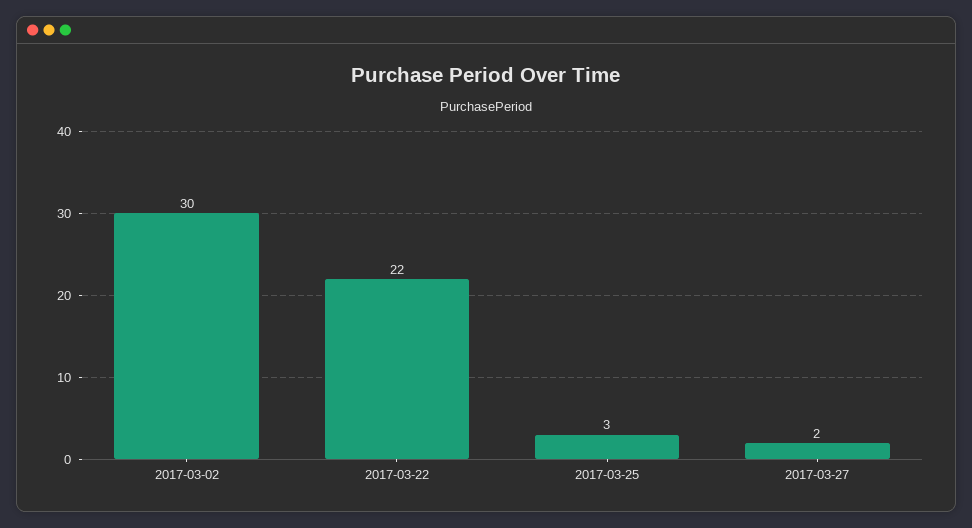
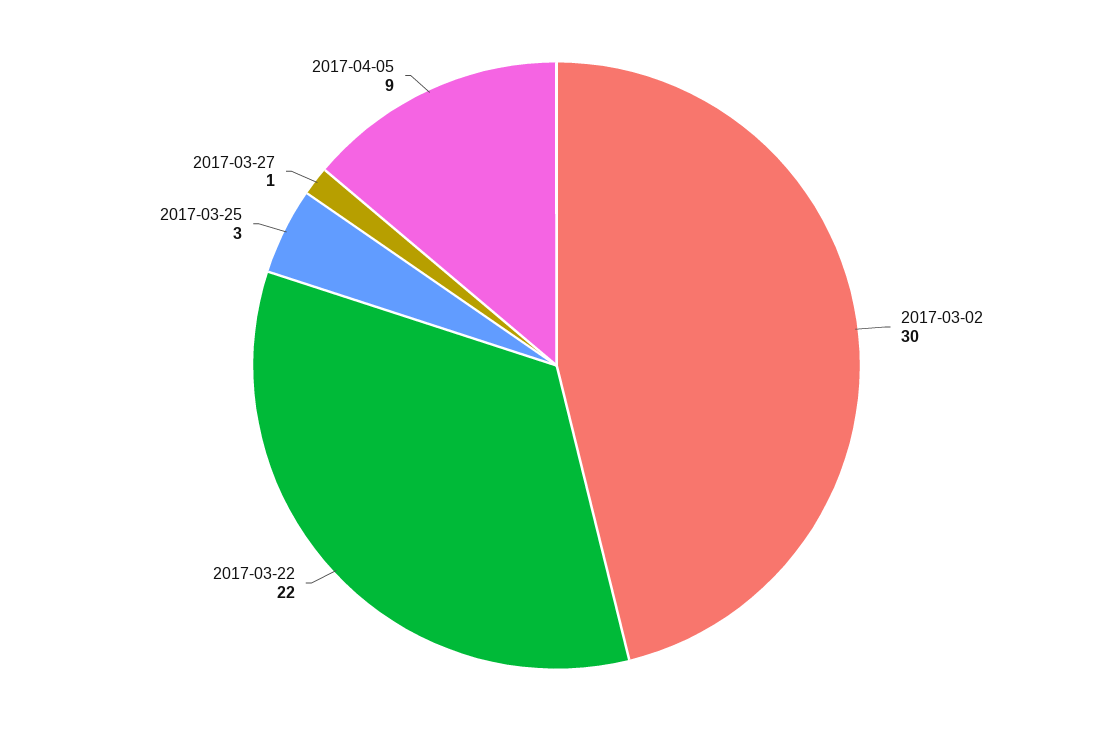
2017-03-27: 2 -> 1
2017-04-05: none -> 9

